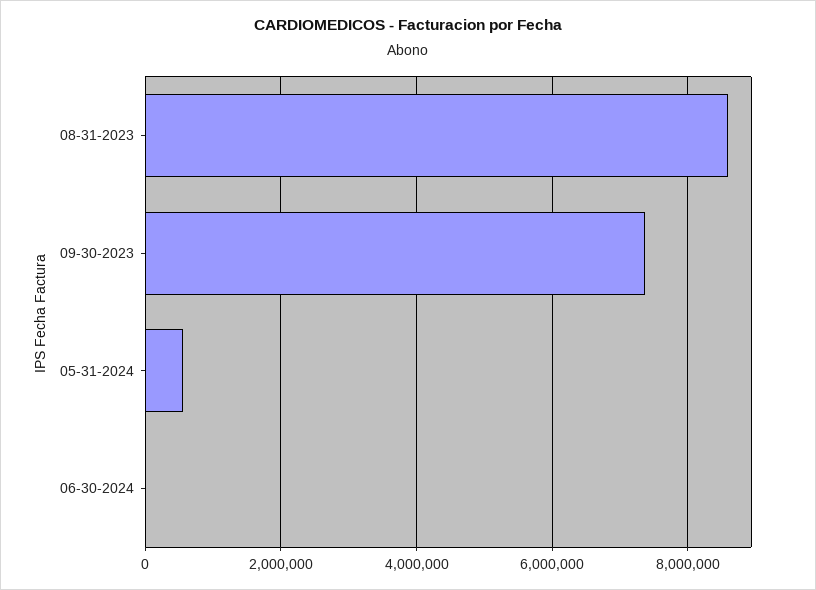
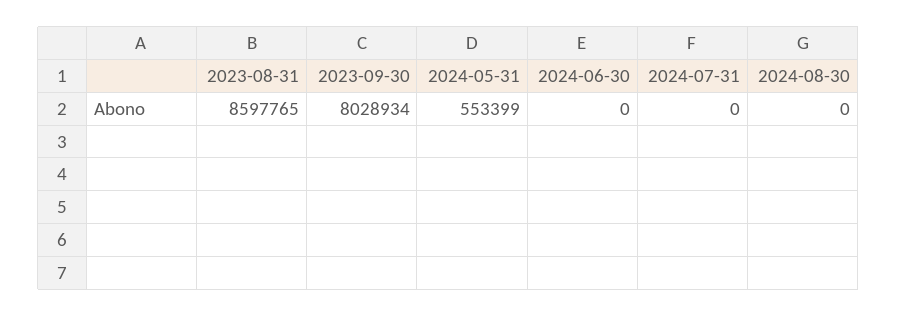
09-30-2023: 7400000 -> 8028934
2024-07-31: none -> 0
2024-08-30: none -> 0

